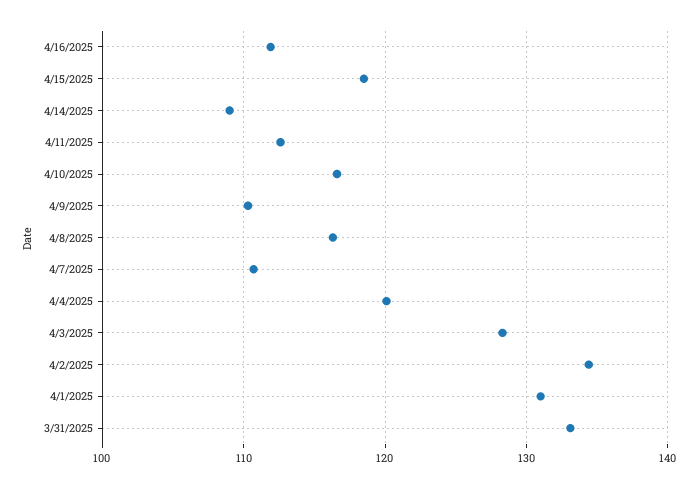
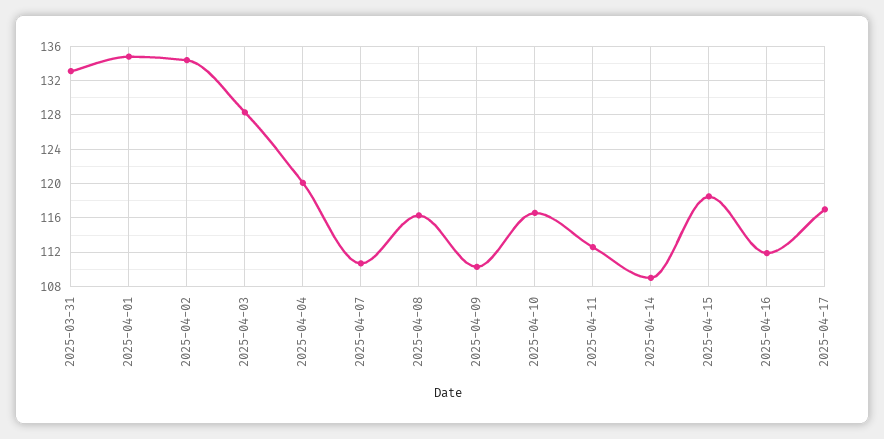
4/1/2025: 131 -> 135
2025-04-17: none -> 117

